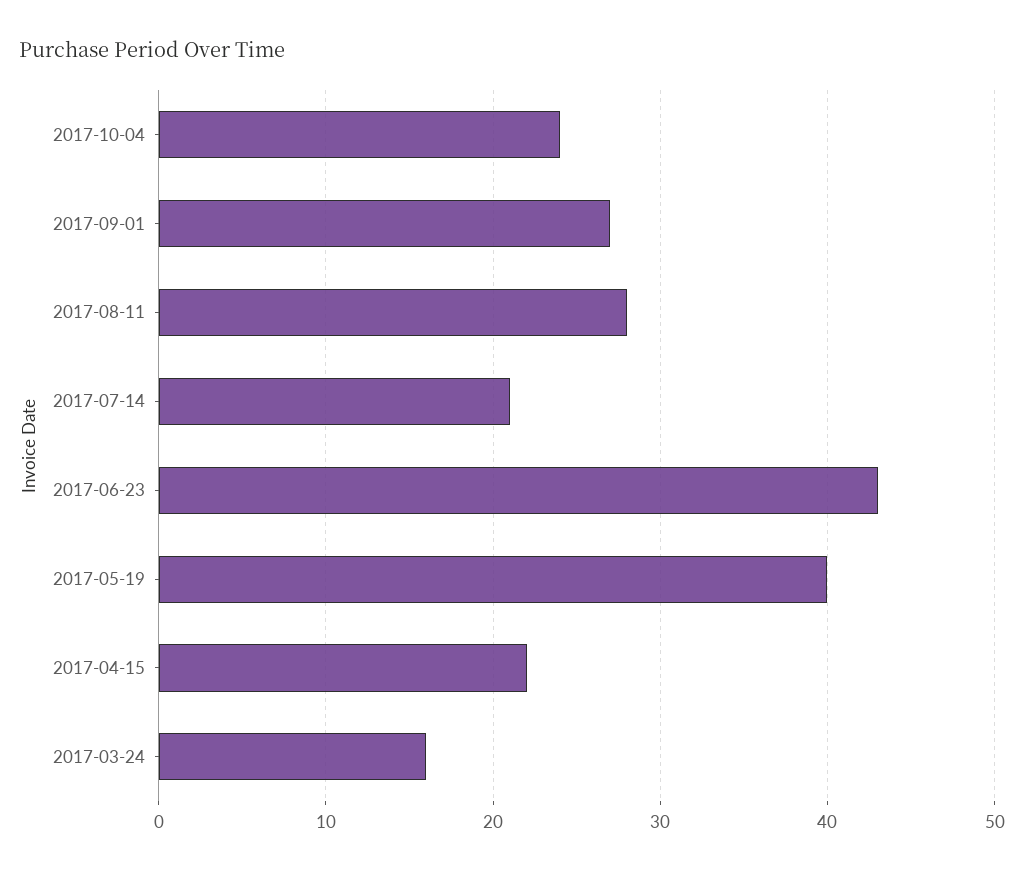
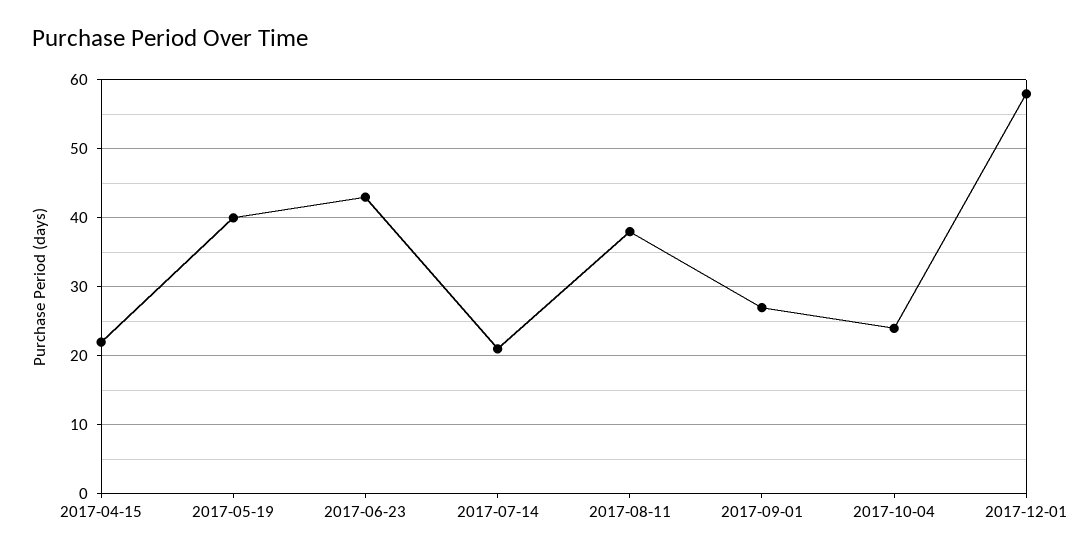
2017-08-11: 28 -> 38
2017-03-24: 16 -> none
2017-12-01: none -> 58

